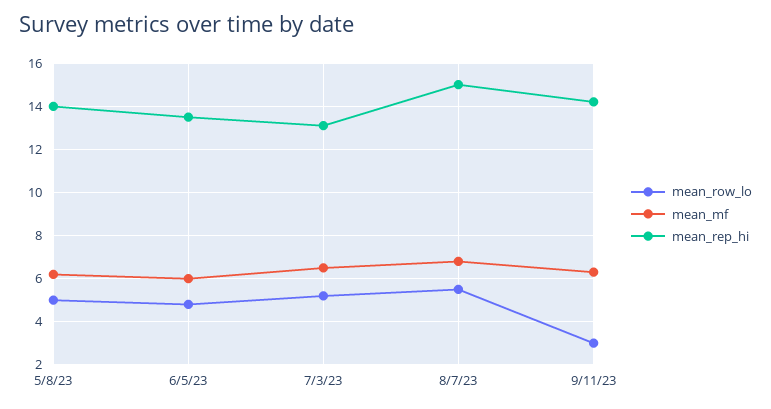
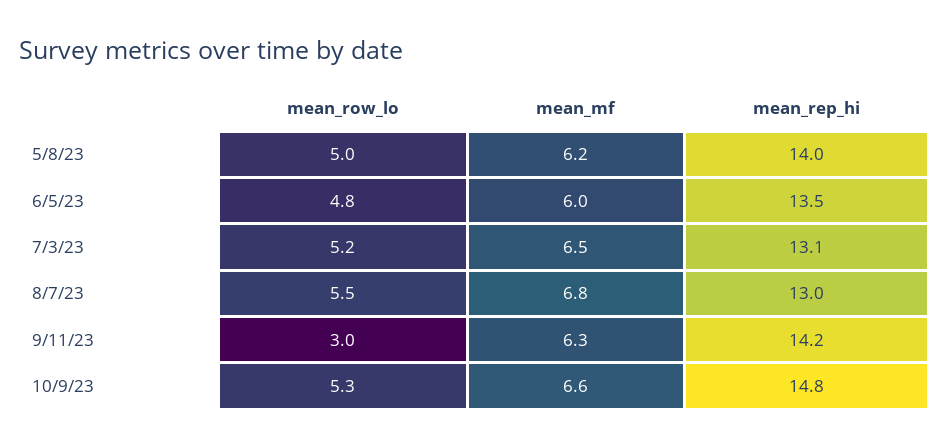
mean_rep_hi, 8/7/23: 15 -> 13
mean_row_lo, 10/9/23: none -> 5.3
mean_mf, 10/9/23: none -> 6.6
mean_rep_hi, 10/9/23: none -> 14.8

